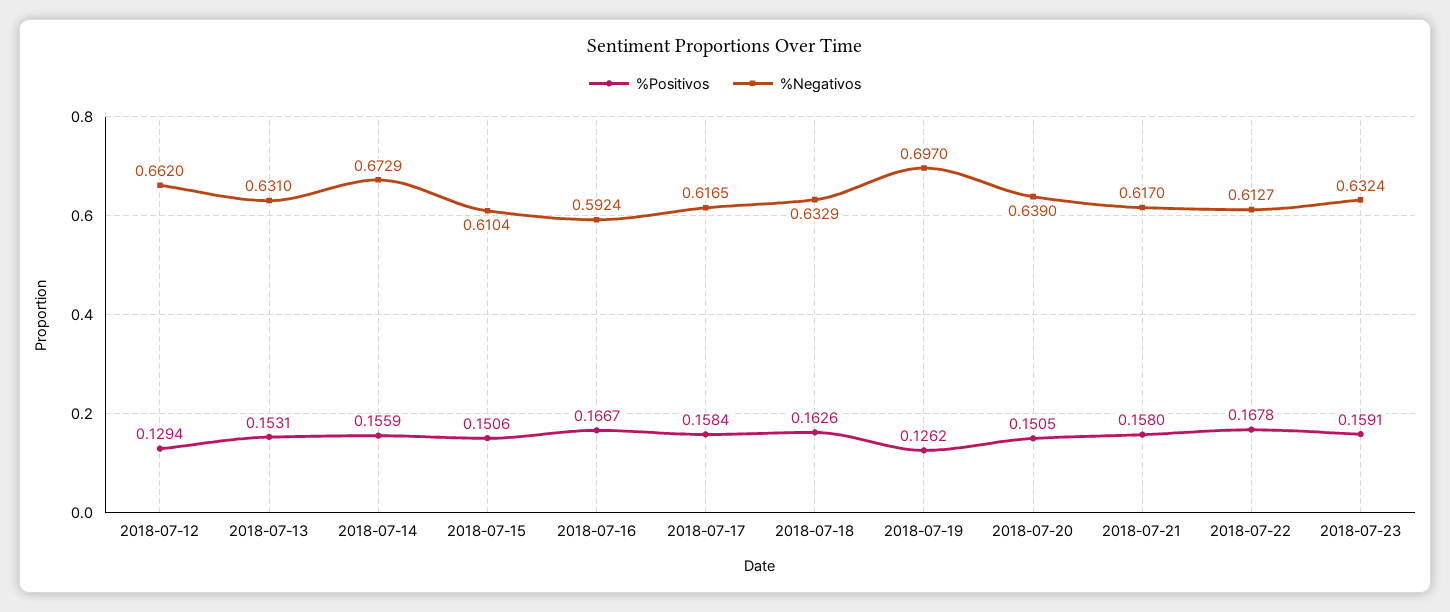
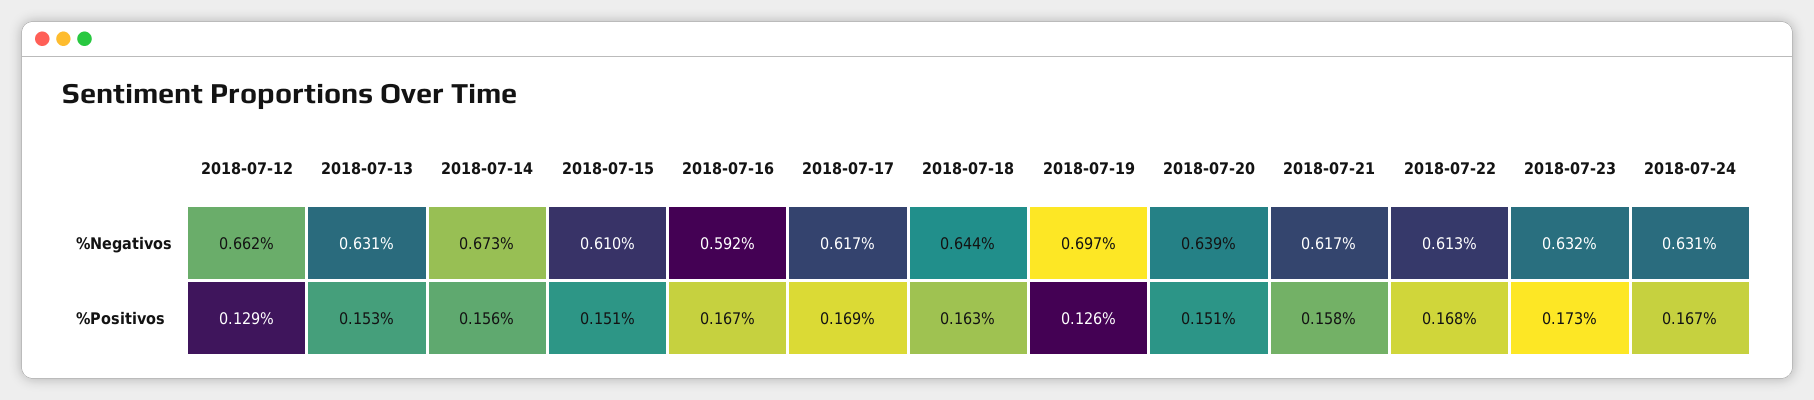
%Positivos, 2018-07-17: 0.1584 -> 0.169
%Negativos, 2018-07-18: 0.6329 -> 0.644
%Positivos, 2018-07-23: 0.1591 -> 0.173
%Negativos, 2018-07-24: none -> 0.631
%Positivos, 2018-07-24: none -> 0.167

